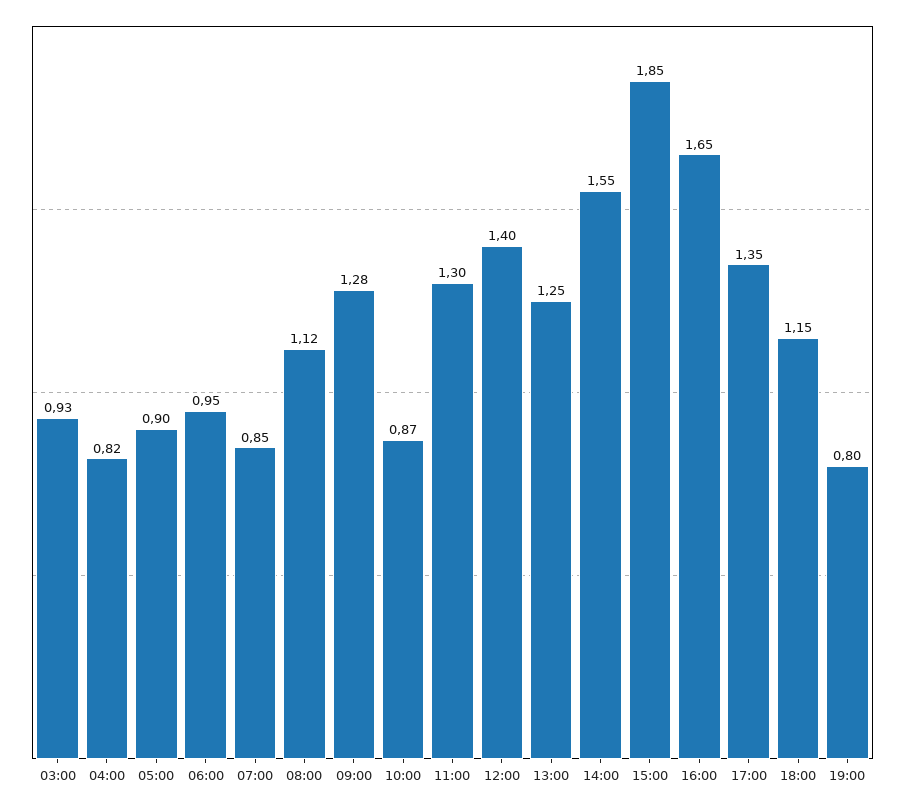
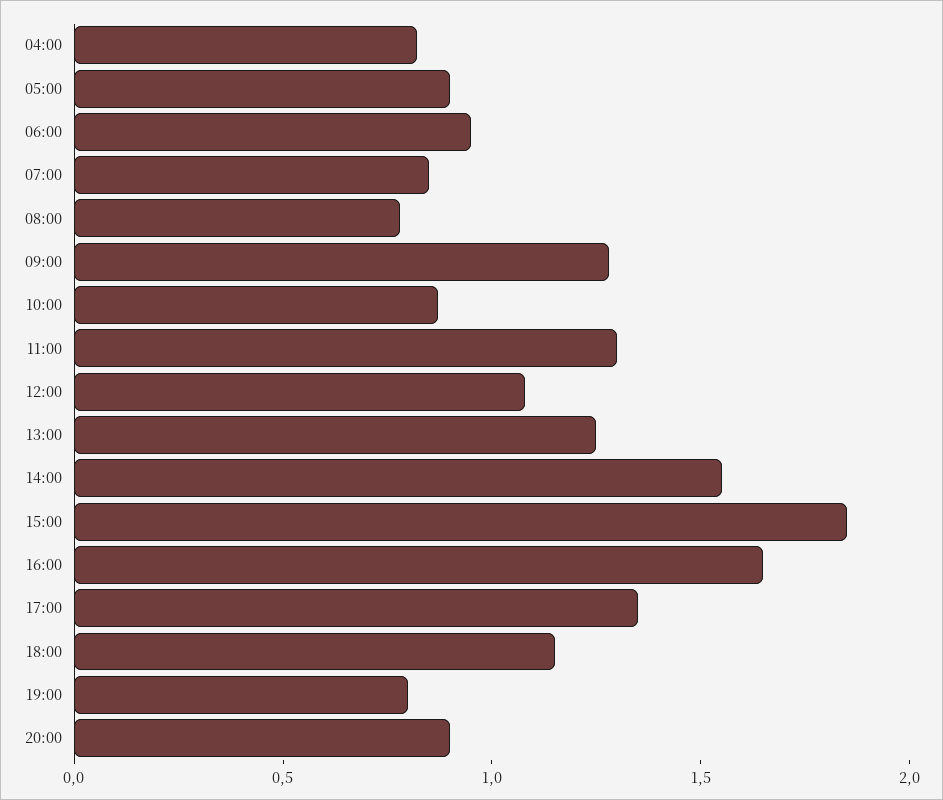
03:00: 0.93 -> none
08:00: 1.12 -> 0.8
12:00: 1.4 -> 1.1
20:00: none -> 0.9

